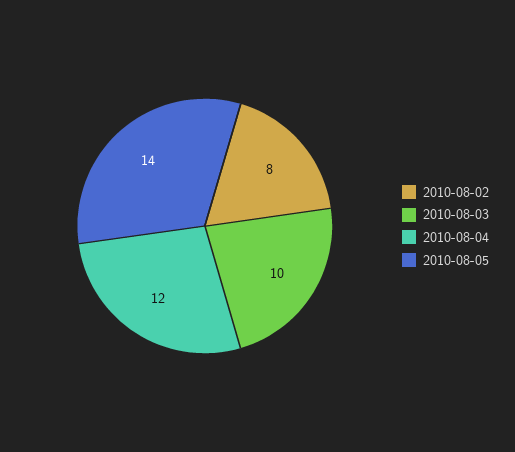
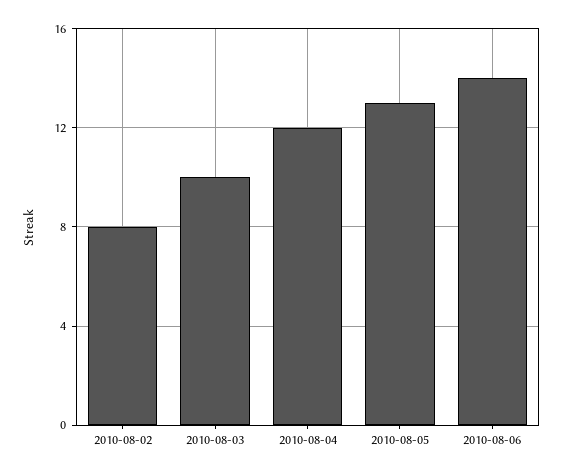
2010-08-05: 14 -> 13
2010-08-06: none -> 14

